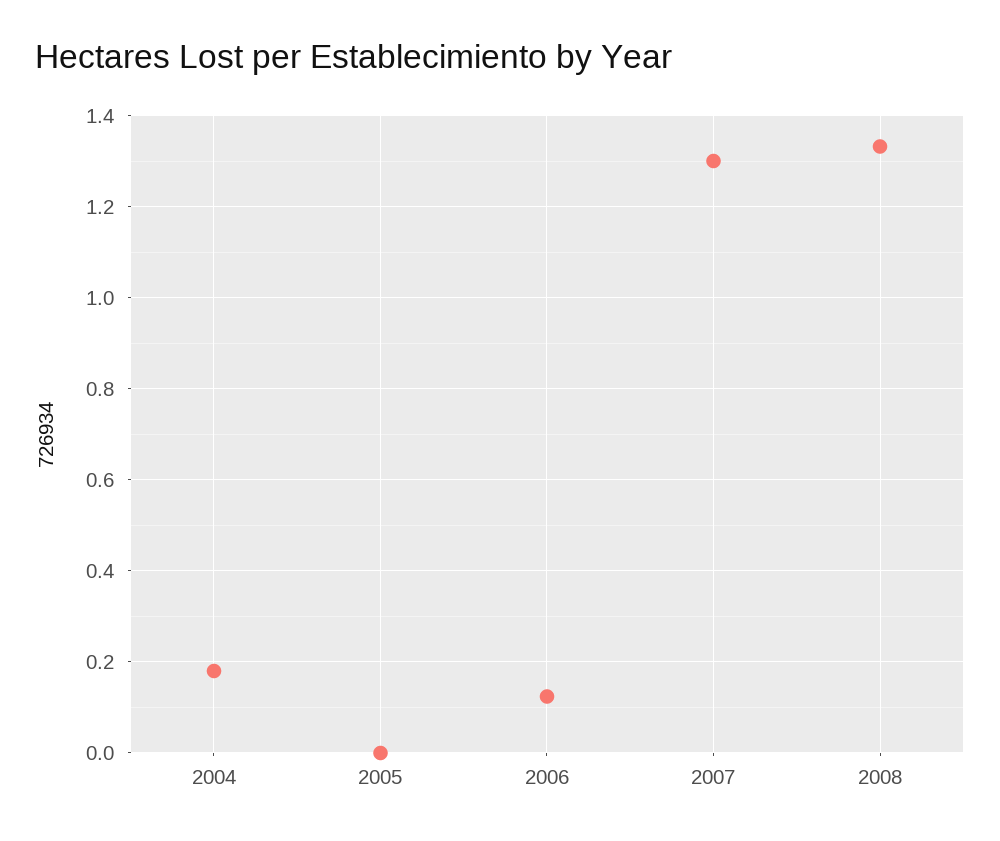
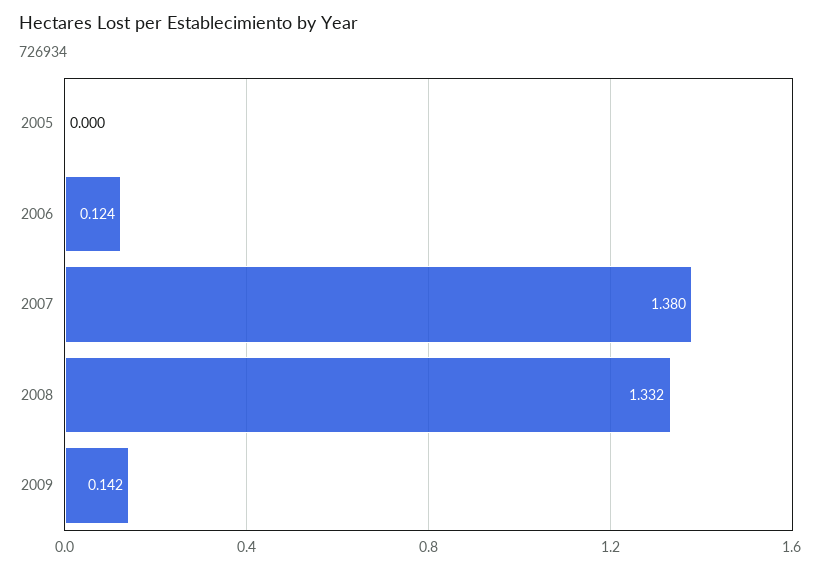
2004: 0.18 -> none
2007: 1.3 -> 1.38
2009: none -> 0.142

